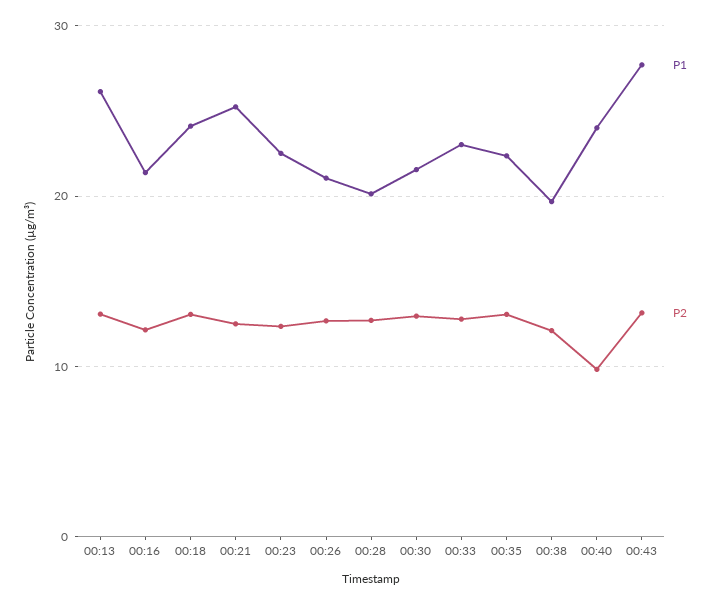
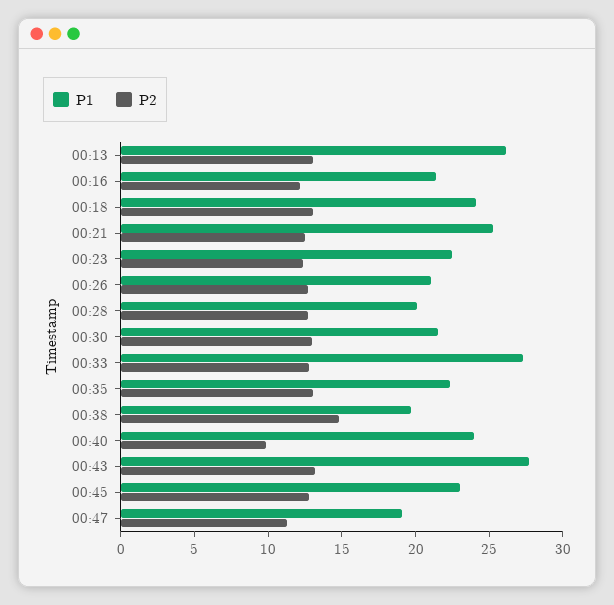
P1, 00:33: 23 -> 27
P2, 00:38: 12 -> 15
P1, 00:45: none -> 23
P2, 00:45: none -> 13
P1, 00:47: none -> 19
P2, 00:47: none -> 11

